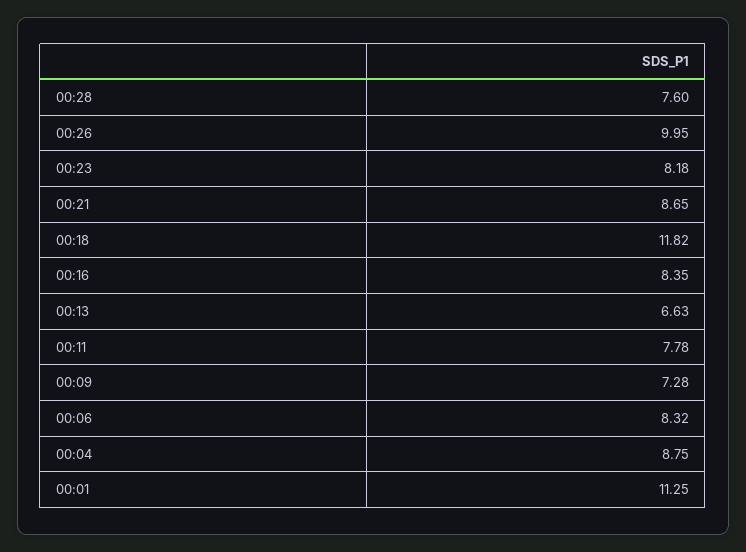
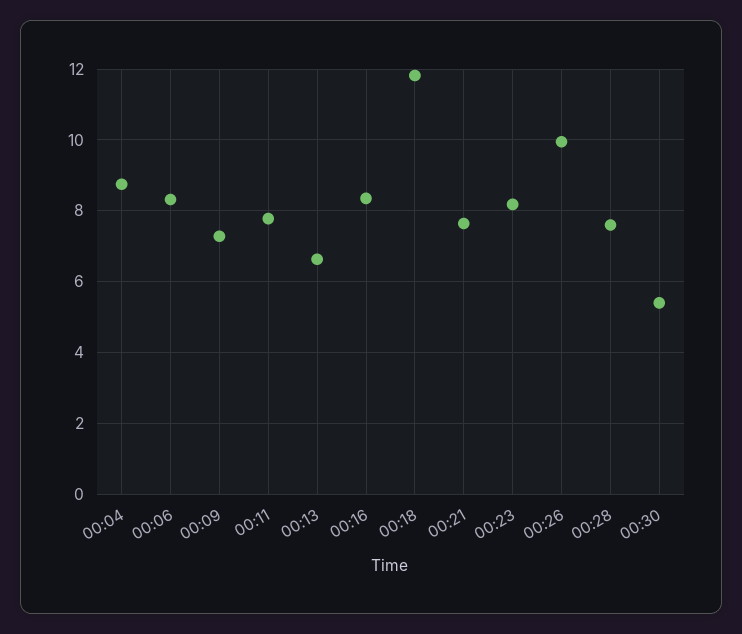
00:21: 8.65 -> 7.6
00:01: 11.25 -> none
00:30: none -> 5.4

